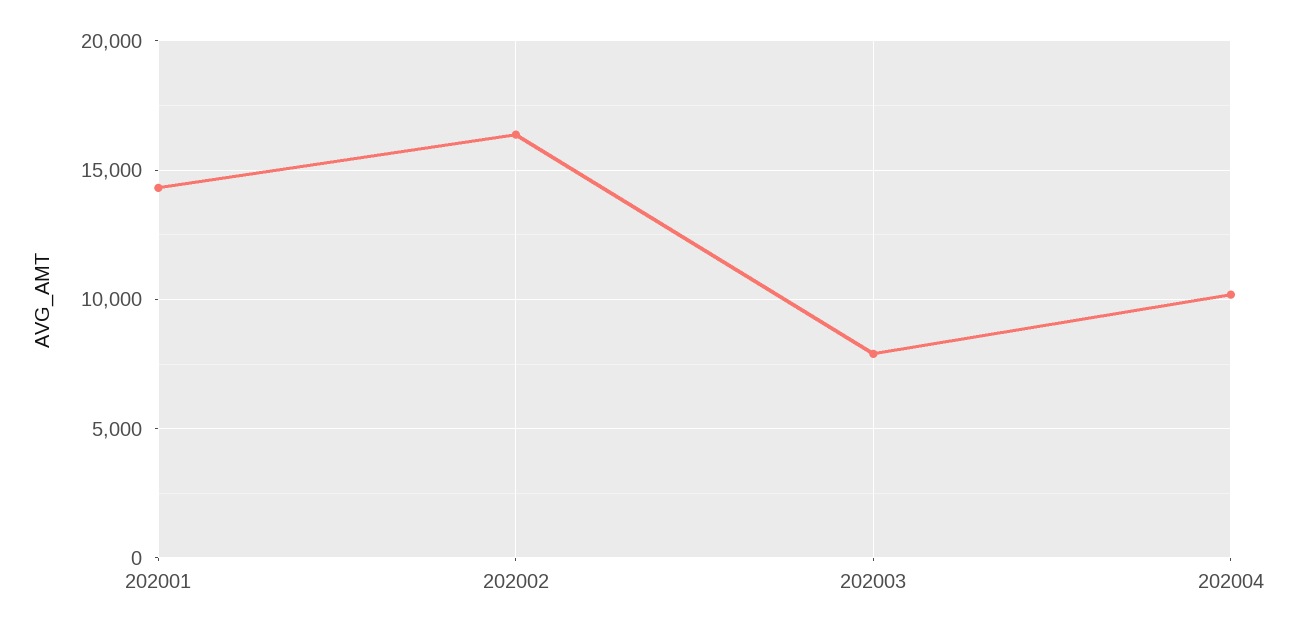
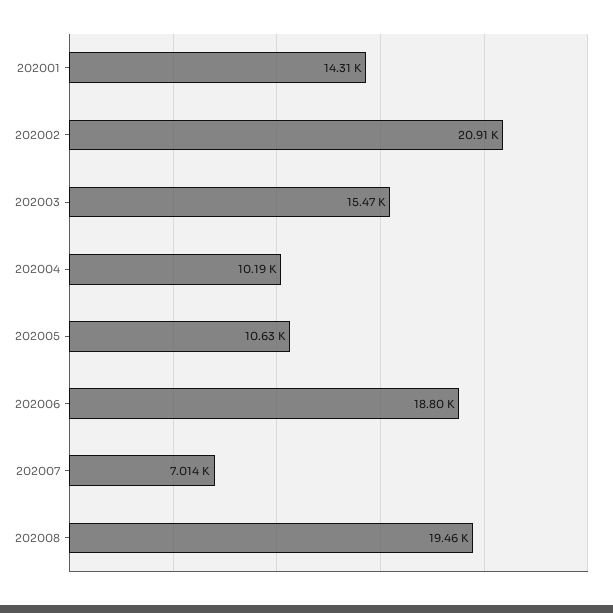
202002: 16500 -> 20910
202003: 8000 -> 15470
202005: none -> 10630
202006: none -> 18800
202007: none -> 7014
202008: none -> 19460

